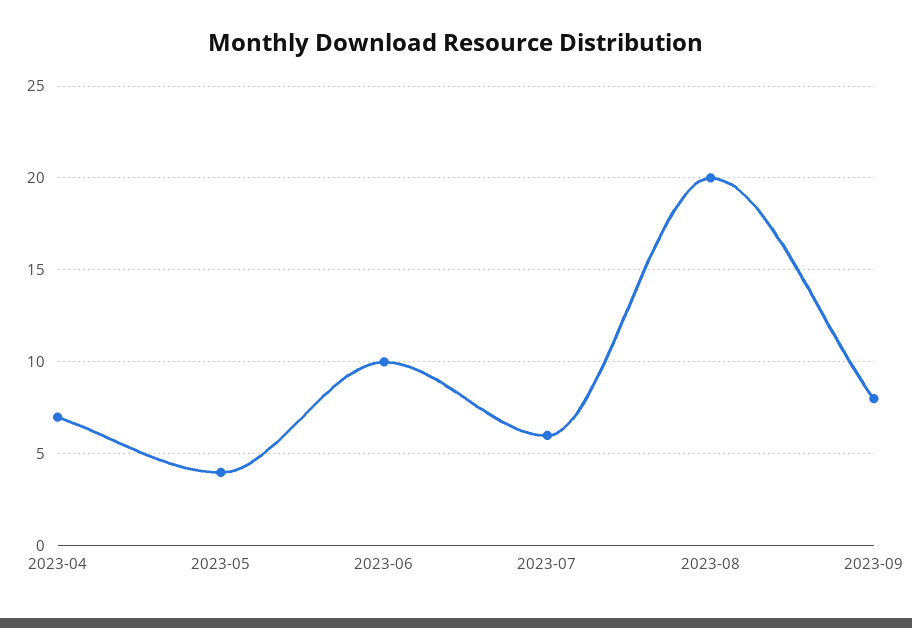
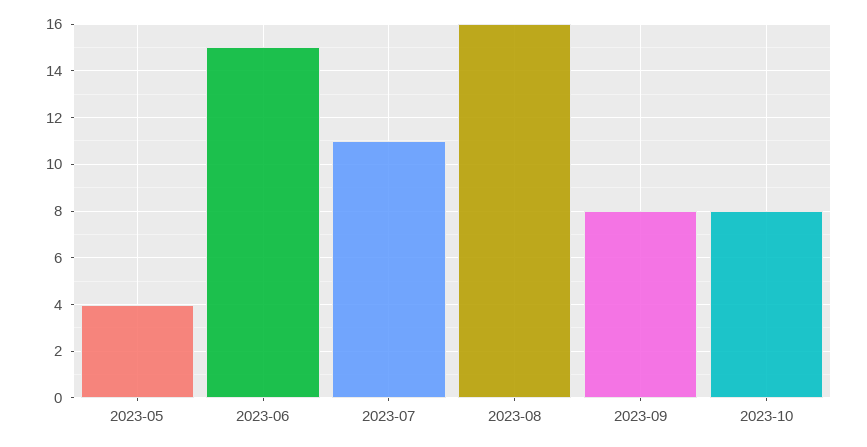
2023-04: 7 -> none
2023-06: 10 -> 15
2023-07: 6 -> 11
2023-08: 20 -> 16
2023-10: none -> 8

